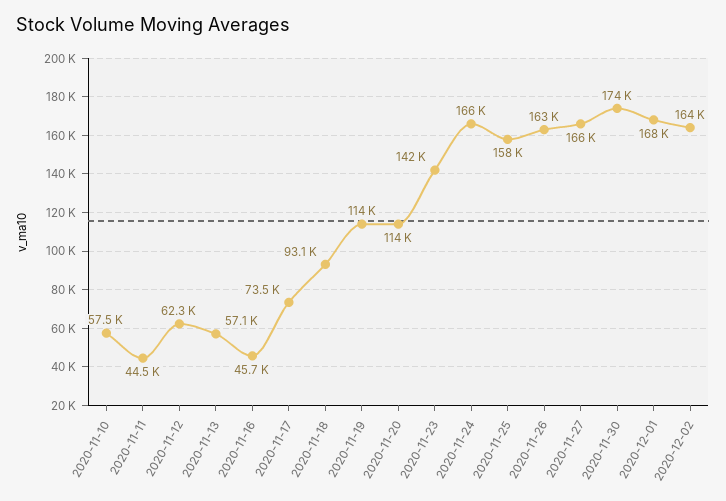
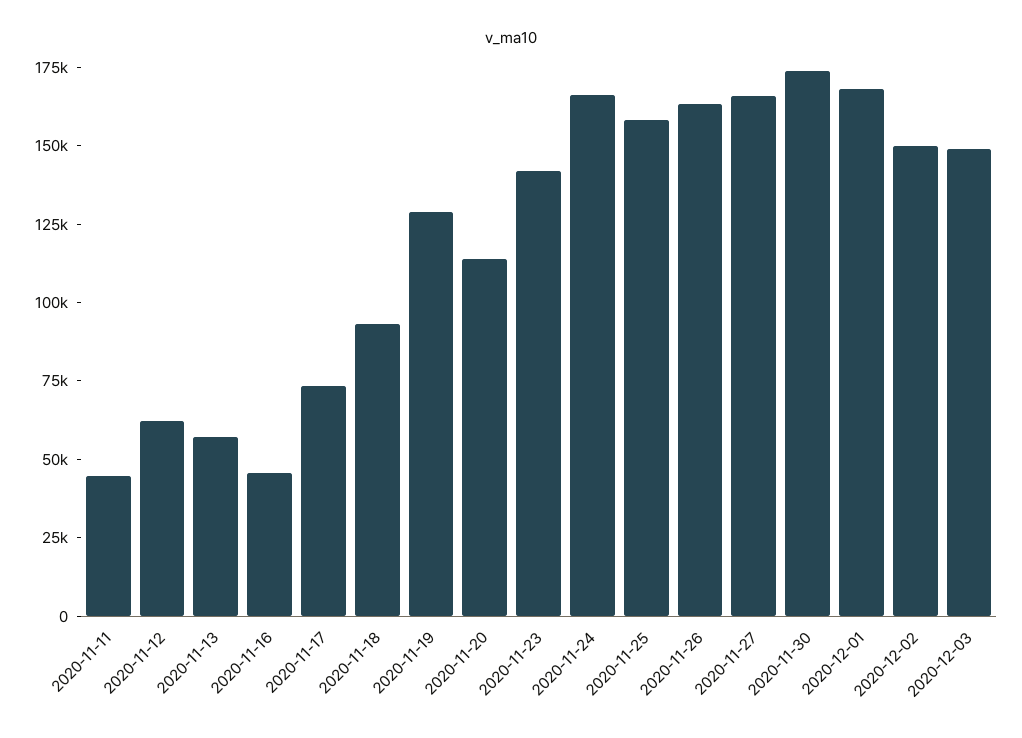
2020-11-10: 57500 -> none
2020-11-19: 114000 -> 130000
2020-12-02: 164000 -> 150000
2020-12-03: none -> 150000

